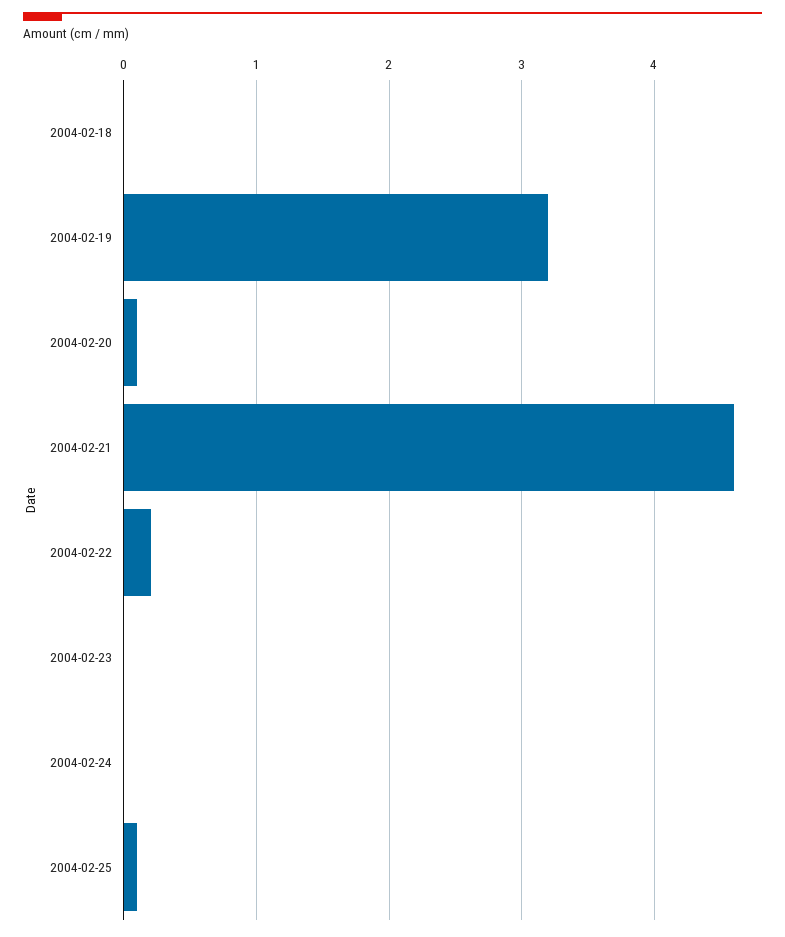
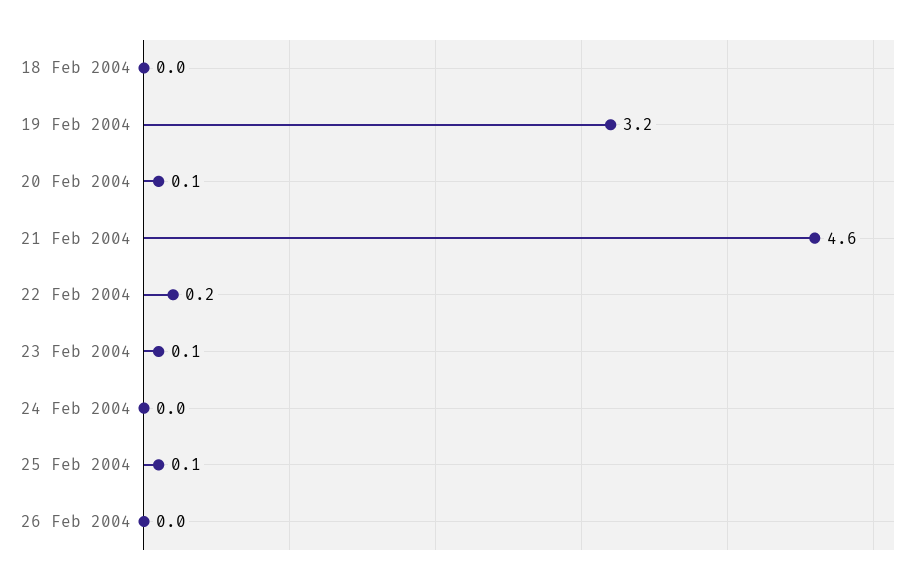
2004-02-23: 0 -> 0.1
26 Feb 2004: none -> 0

